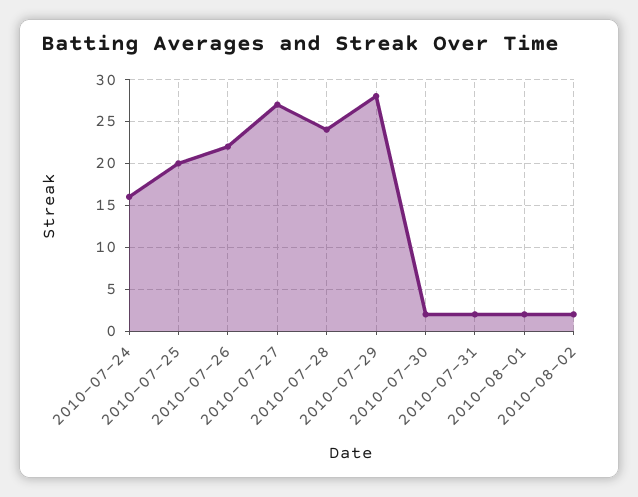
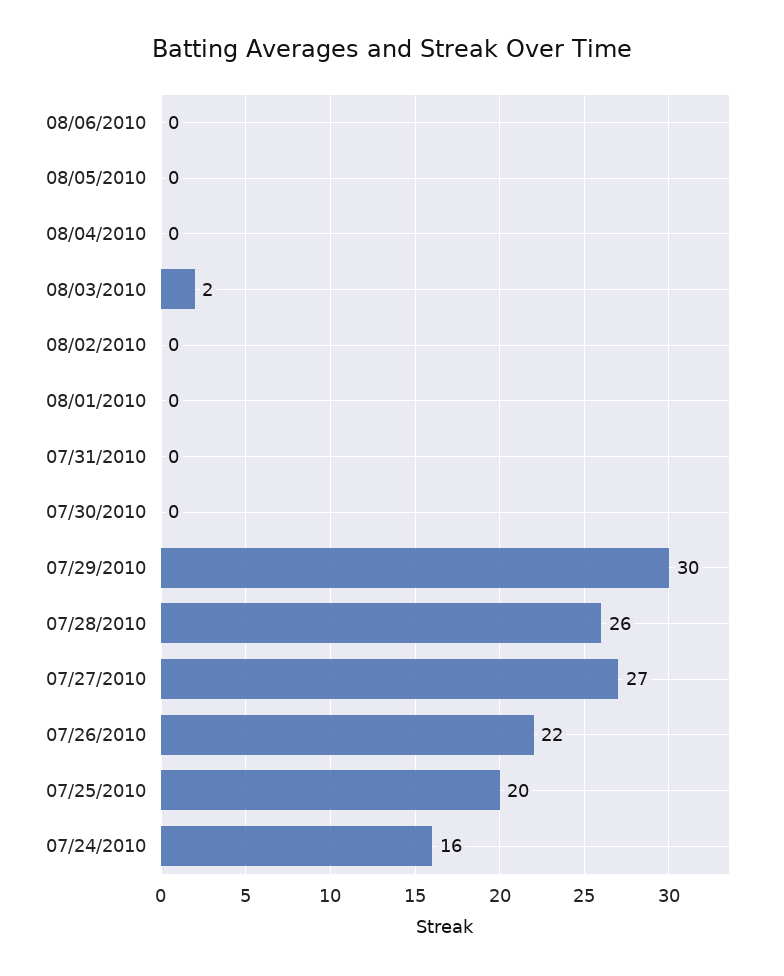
2010-07-28: 24 -> 26
2010-07-29: 28 -> 30
2010-07-30: 2 -> 0
2010-07-31: 2 -> 0
2010-08-01: 2 -> 0
2010-08-02: 2 -> 0
08/06/2010: none -> 0
08/05/2010: none -> 0
08/04/2010: none -> 0
08/03/2010: none -> 2

